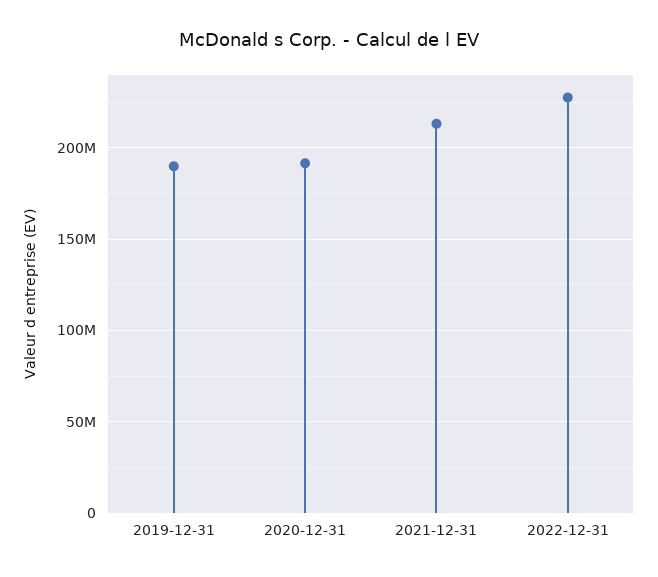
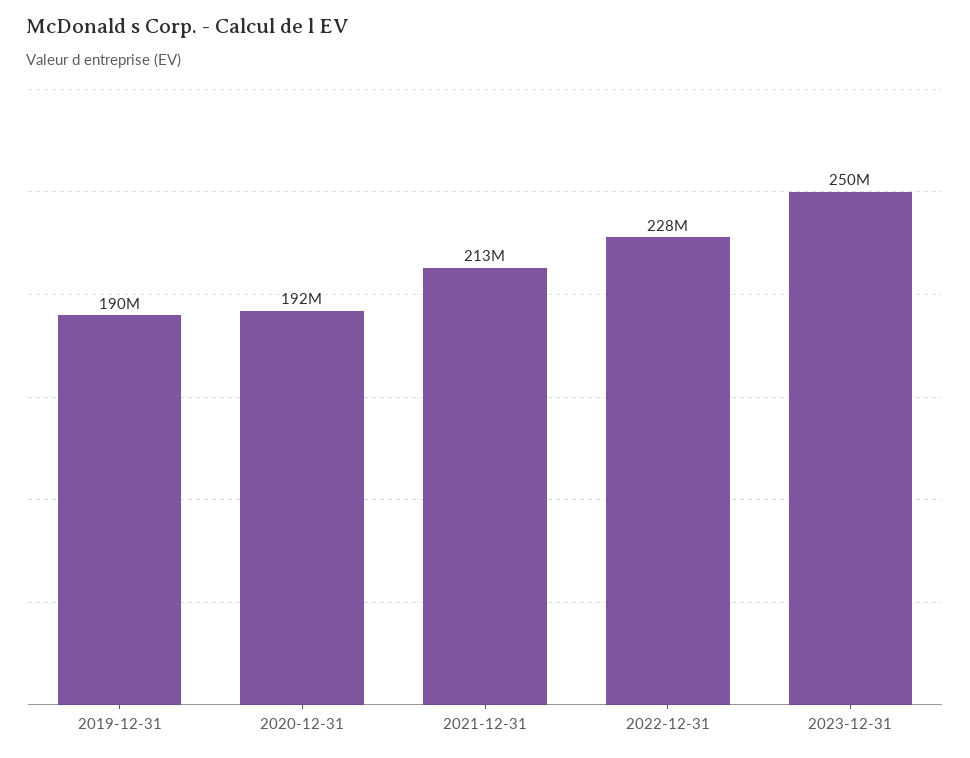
2023-12-31: none -> 250000000

